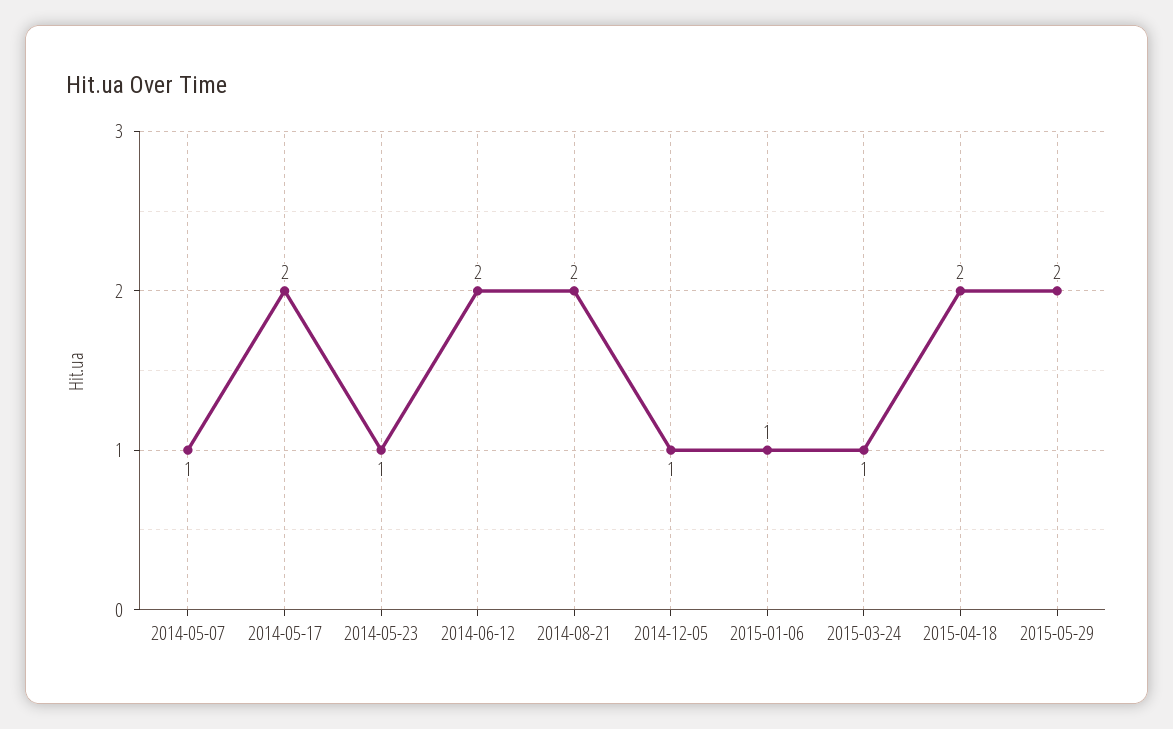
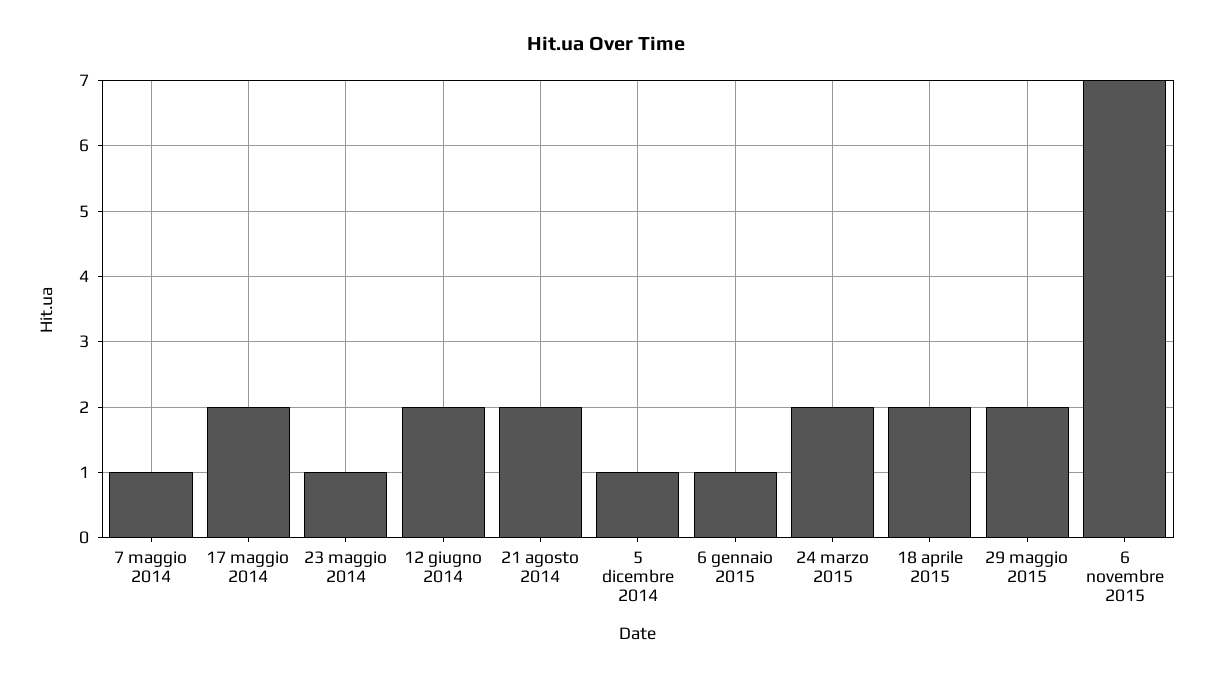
2015-03-24: 1 -> 2
6 novembre 2015: none -> 7

